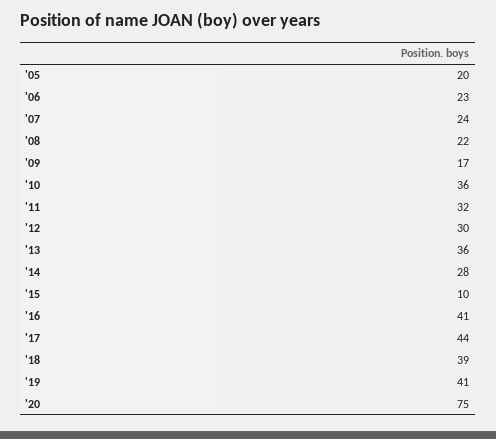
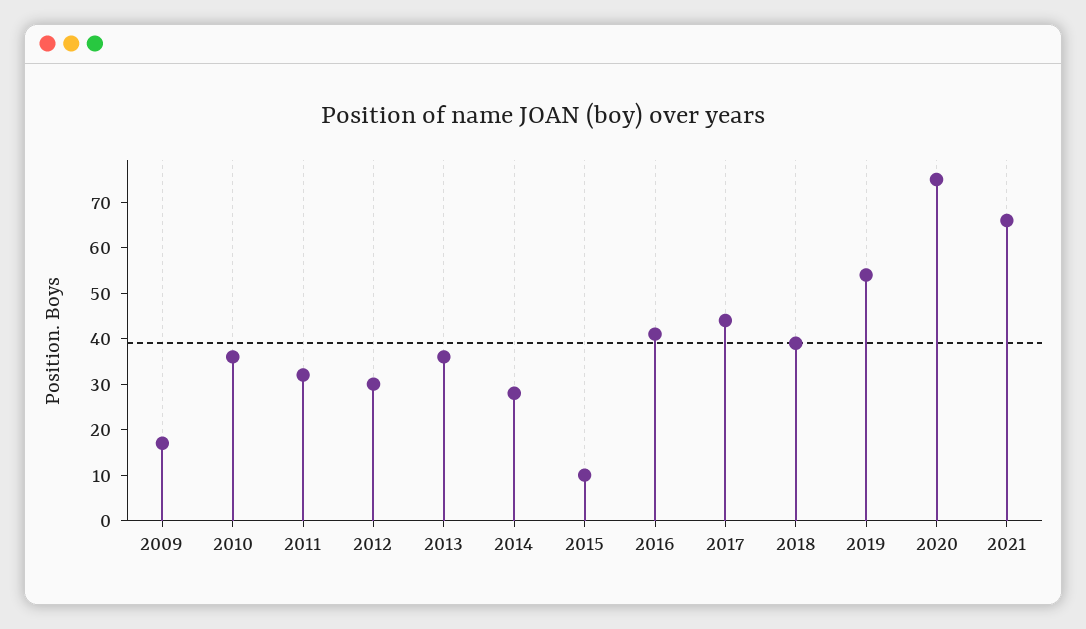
'05: 20 -> none
'06: 23 -> none
'07: 24 -> none
'08: 22 -> none
'19: 41 -> 55
2021: none -> 65

